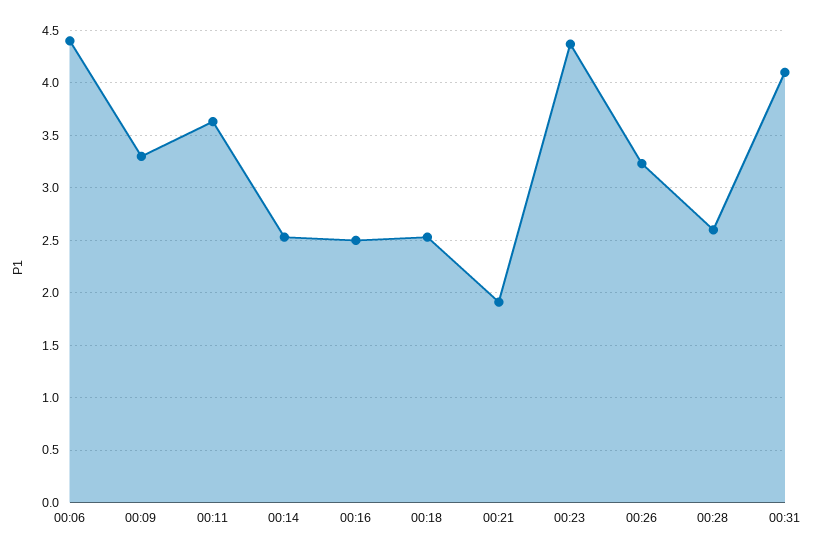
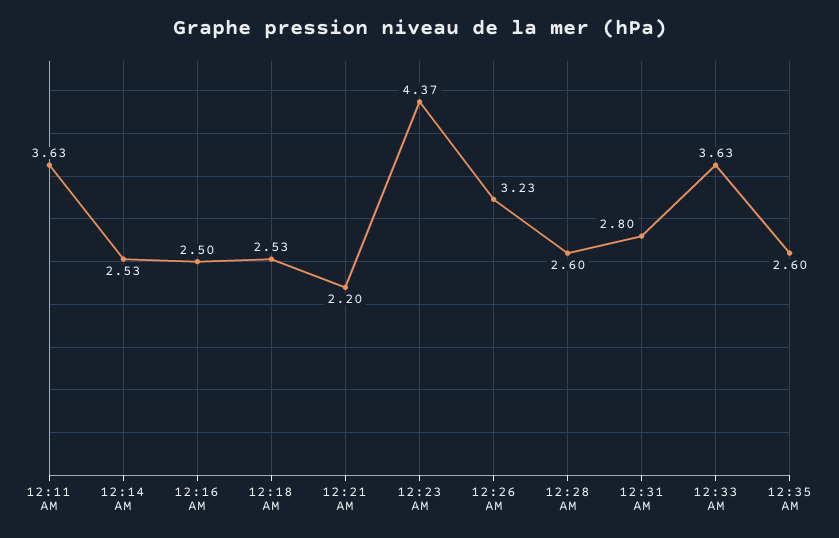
00:06: 4.4 -> none
00:09: 3.3 -> none
00:21: 1.9 -> 2.2
00:31: 4.1 -> 2.8
12:33 AM: none -> 3.63
12:35 AM: none -> 2.6

